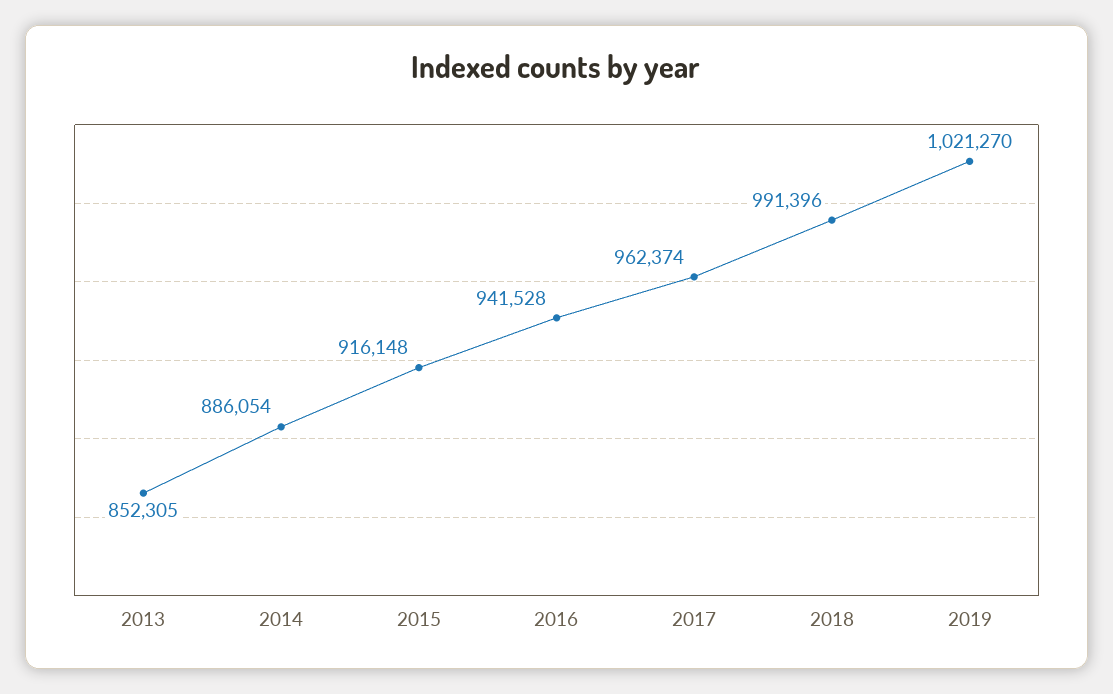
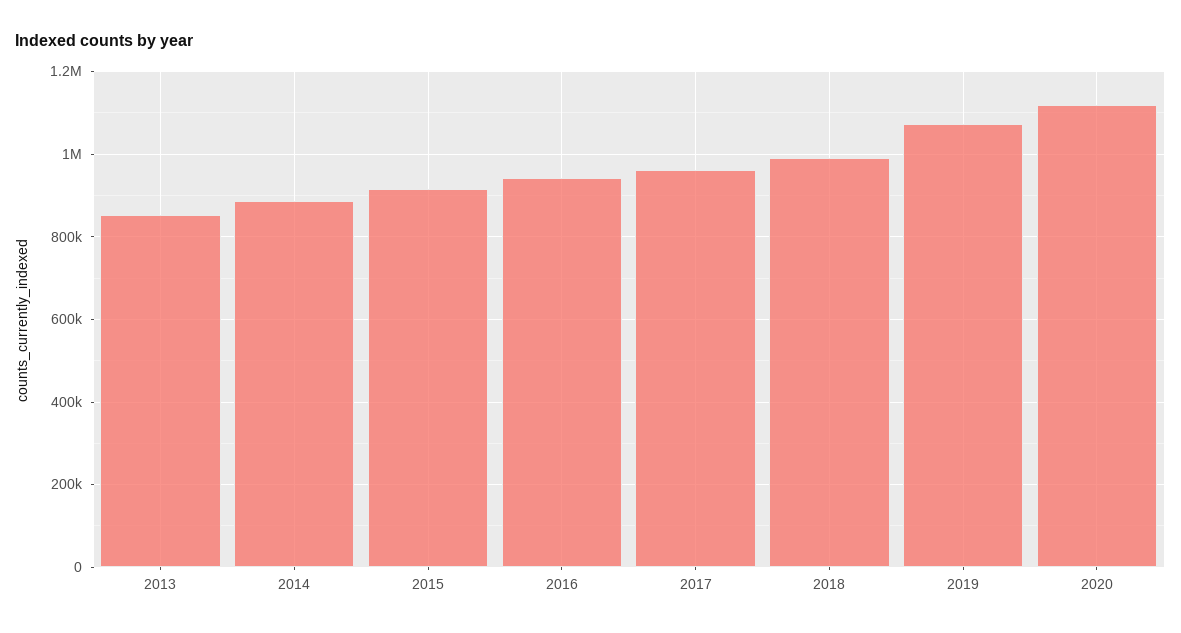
2019: 1021270 -> 1080000
2020: none -> 1120000

